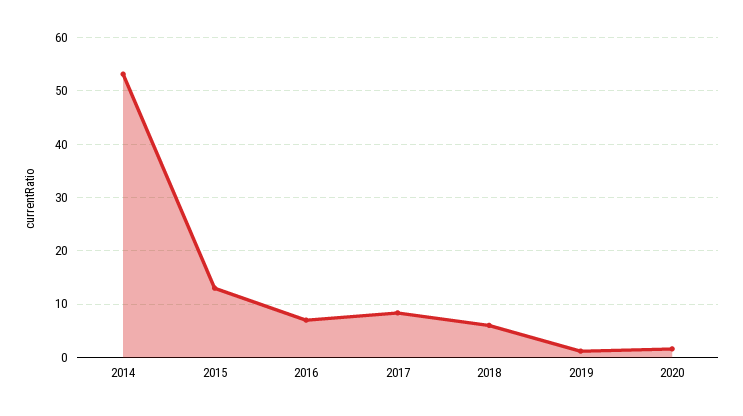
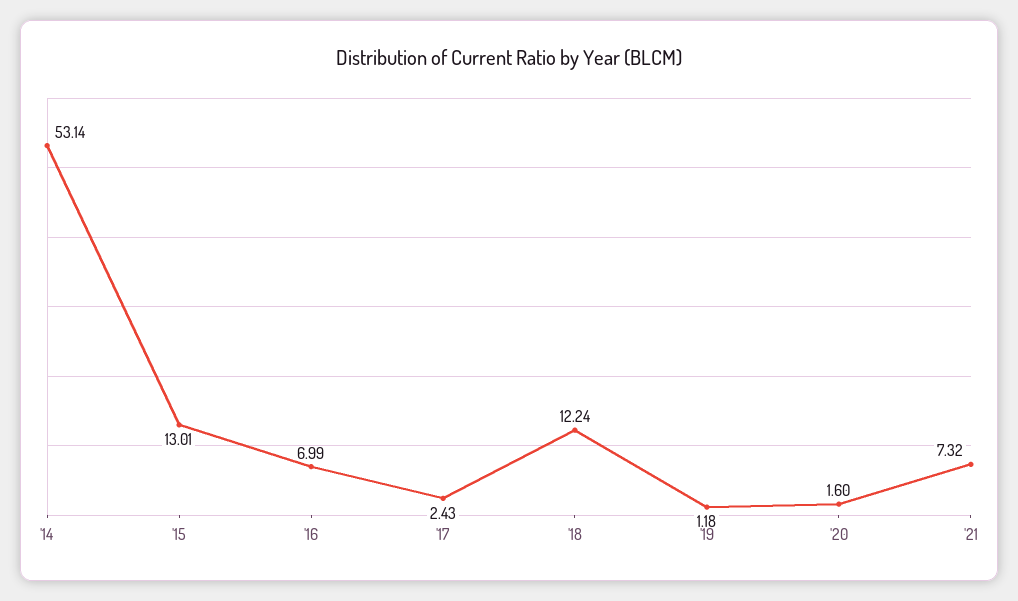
2017: 8 -> 2.43
2018: 6 -> 12.24
'21: none -> 7.32

